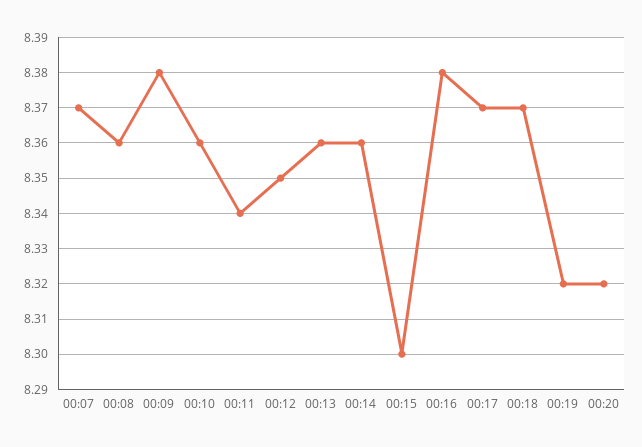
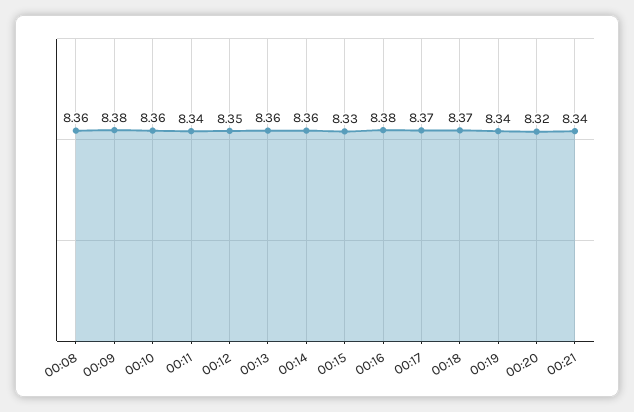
00:07: 8.37 -> none
00:15: 8.3 -> 8.33
00:19: 8.32 -> 8.34
00:21: none -> 8.34

